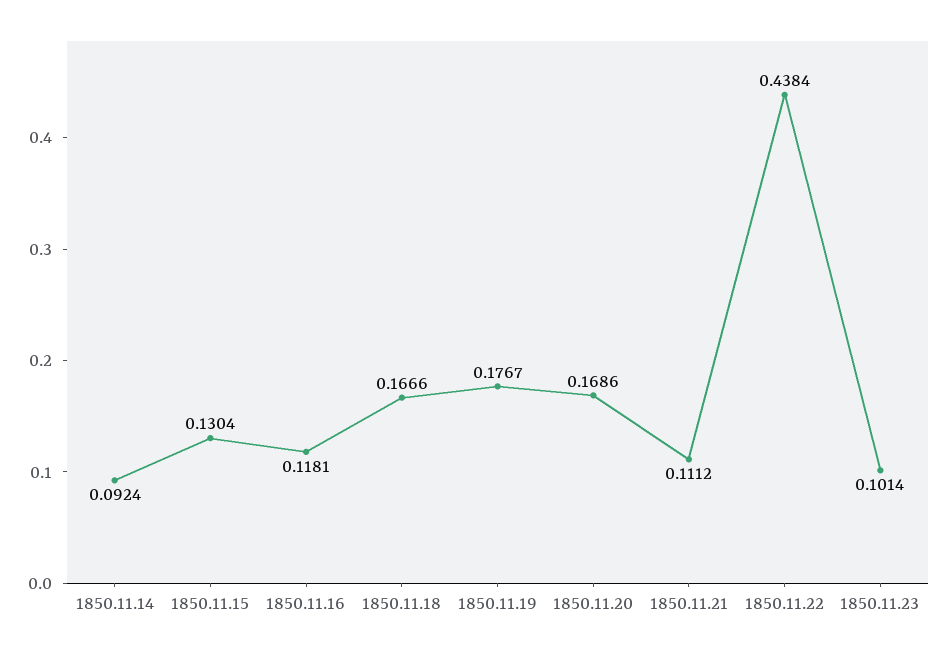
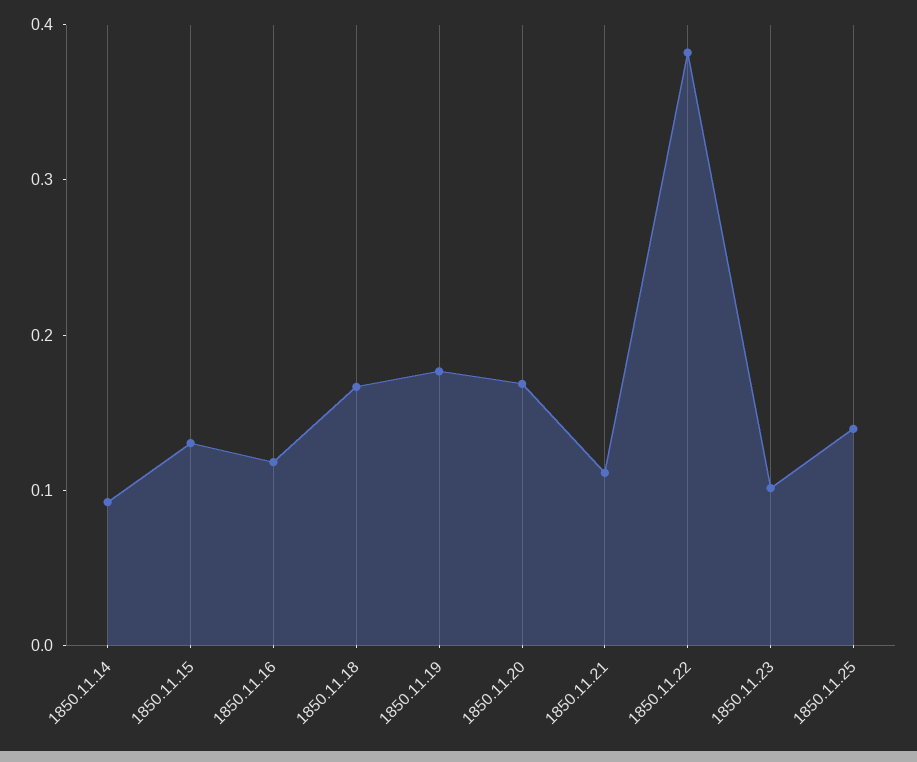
1850.11.22: 0.4384 -> 0.38
1850.11.25: none -> 0.14

